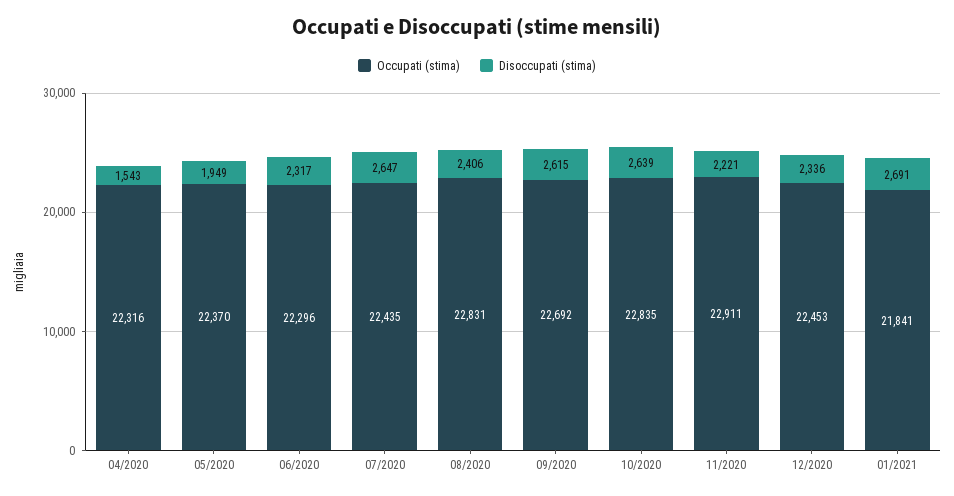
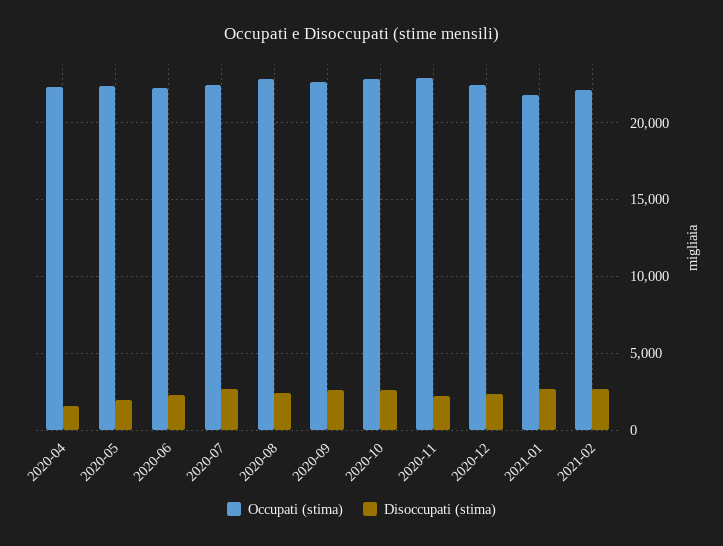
Occupati (stima), 2021-02: none -> 22000
Disoccupati (stima), 2021-02: none -> 2500

